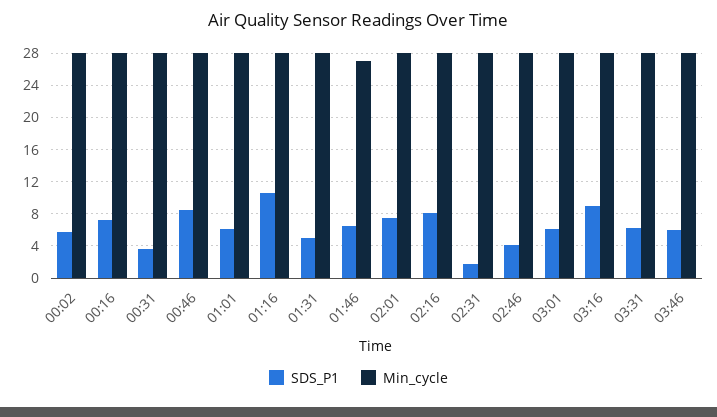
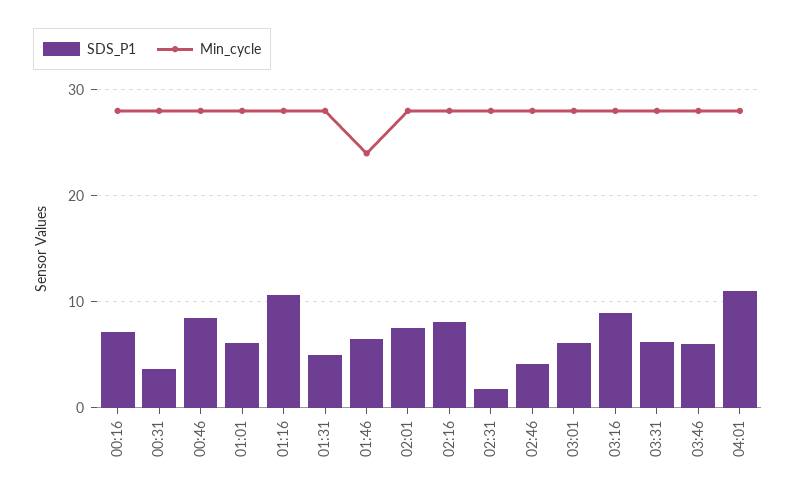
SDS_P1, 00:02: 6 -> none
Min_cycle, 00:02: 28 -> none
Min_cycle, 01:46: 27 -> 24
SDS_P1, 04:01: none -> 11
Min_cycle, 04:01: none -> 28

